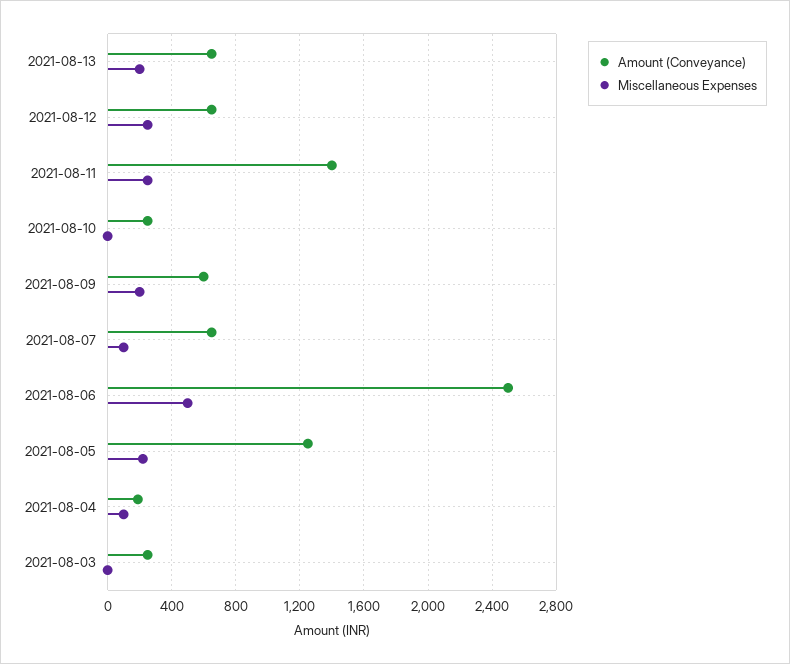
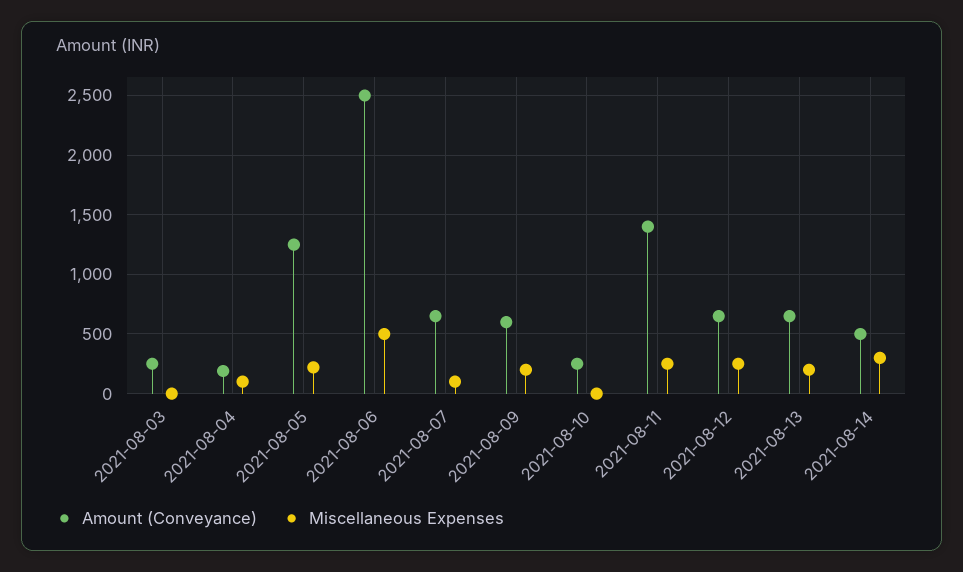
Amount (Conveyance), 2021-08-14: none -> 500
Miscellaneous Expenses, 2021-08-14: none -> 300

